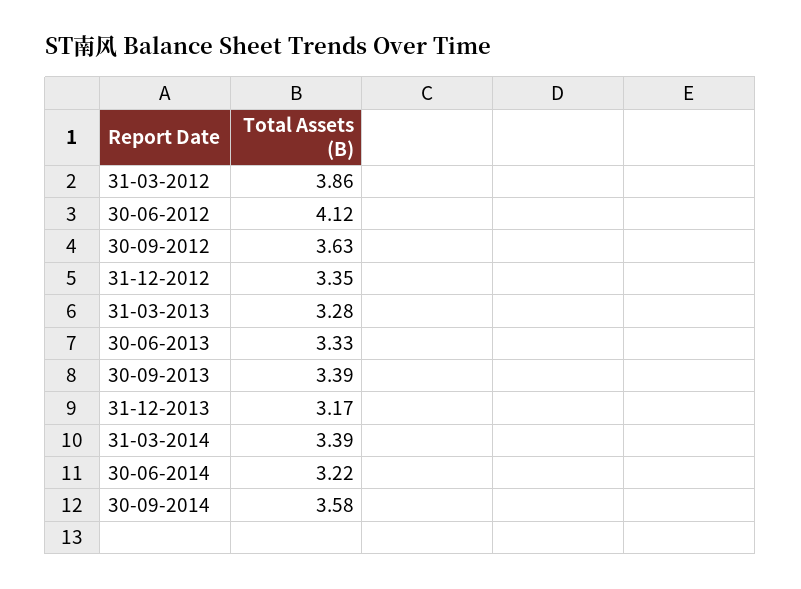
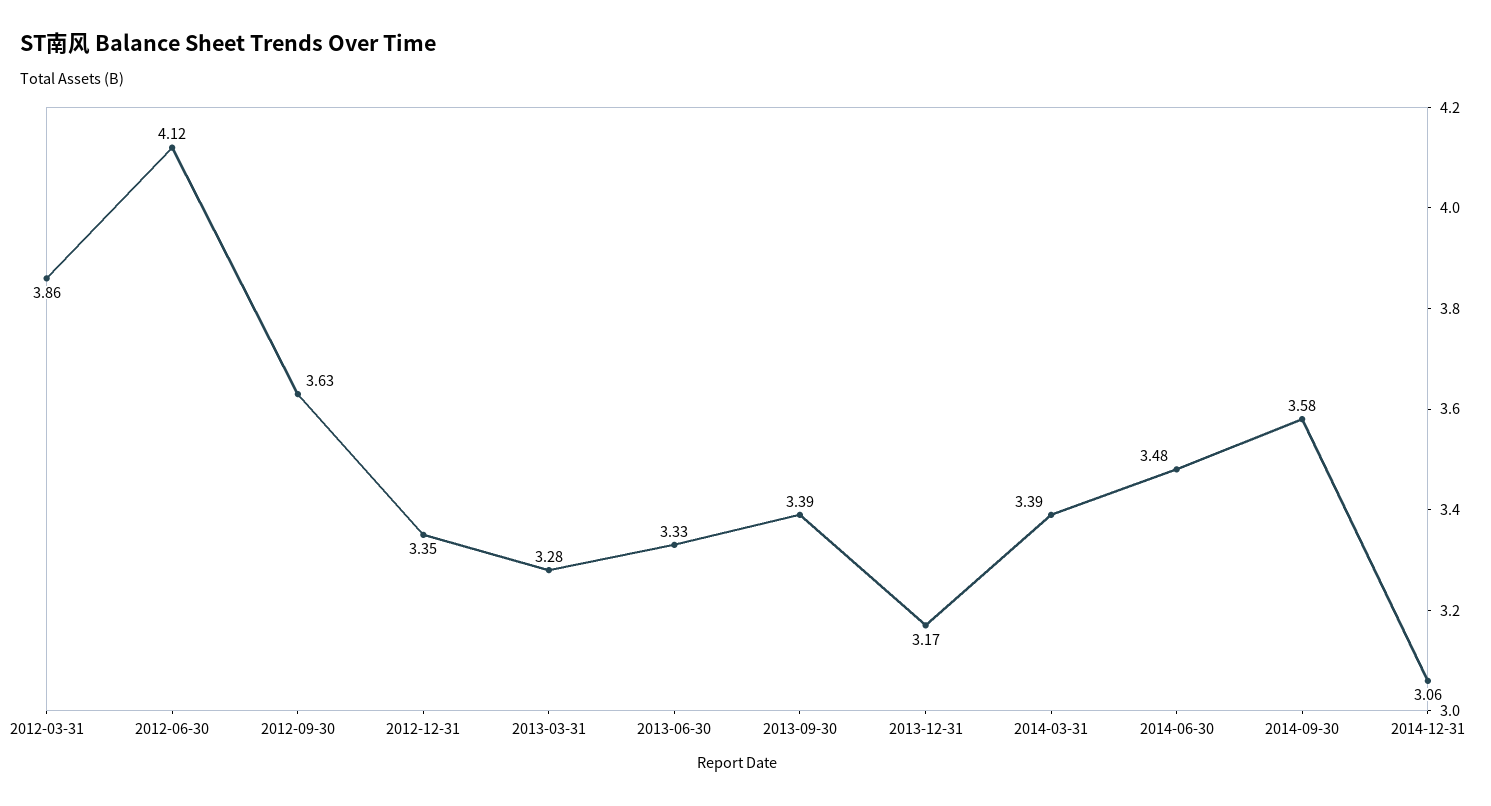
30-06-2014: 3.22 -> 3.48
2014-12-31: none -> 3.06

